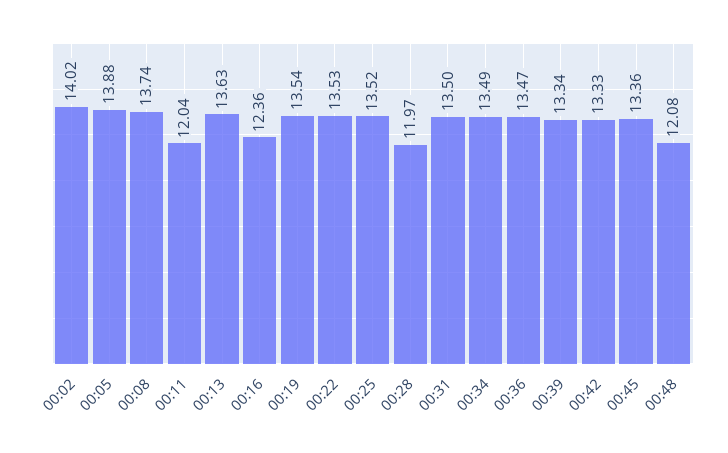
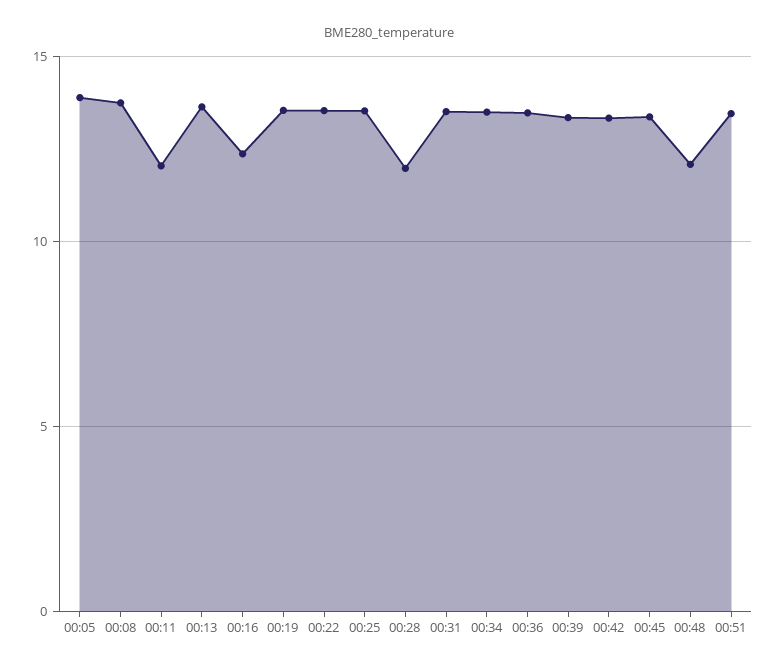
00:02: 14.02 -> none
00:51: none -> 13.5

